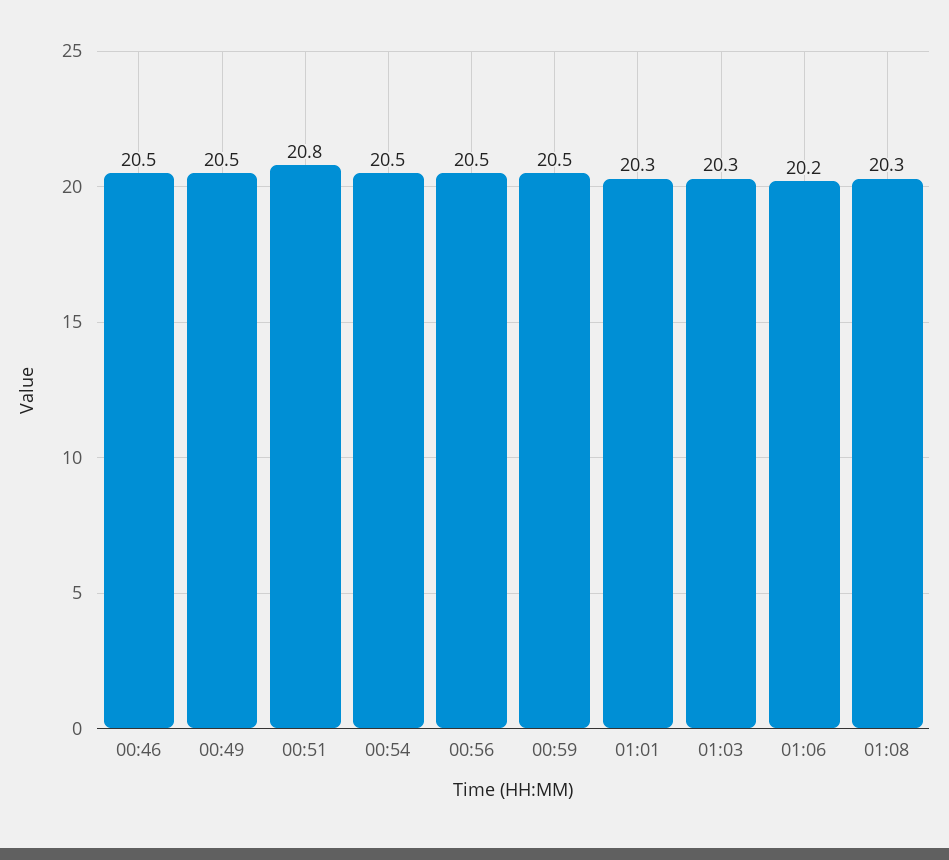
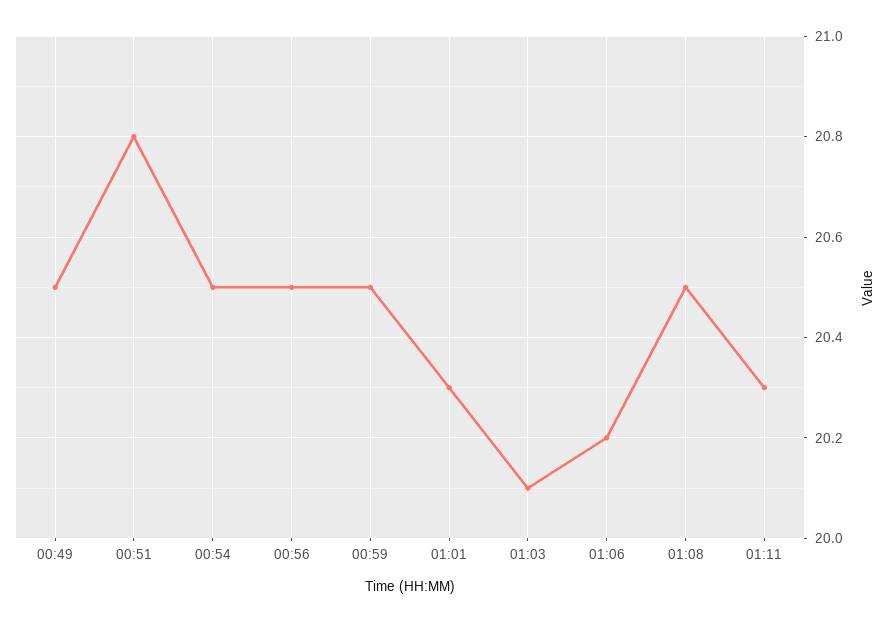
00:46: 20.5 -> none
01:03: 20.3 -> 20.1
01:08: 20.3 -> 20.5
01:11: none -> 20.3

